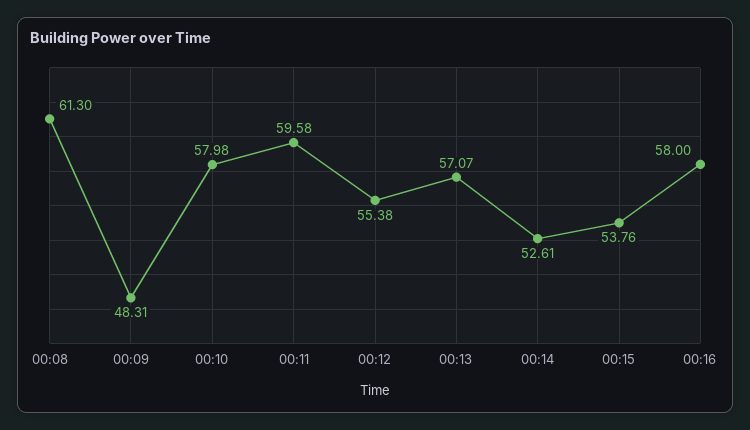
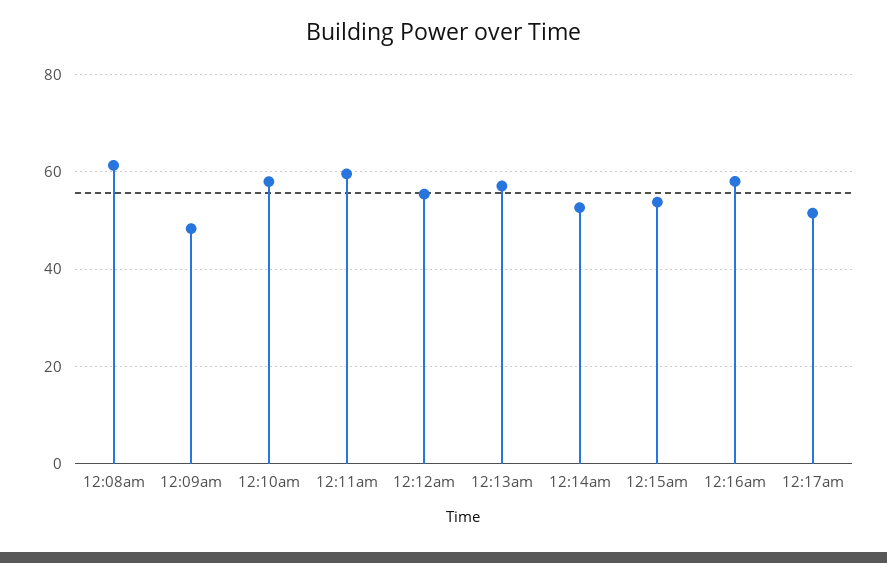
12:17am: none -> 52

